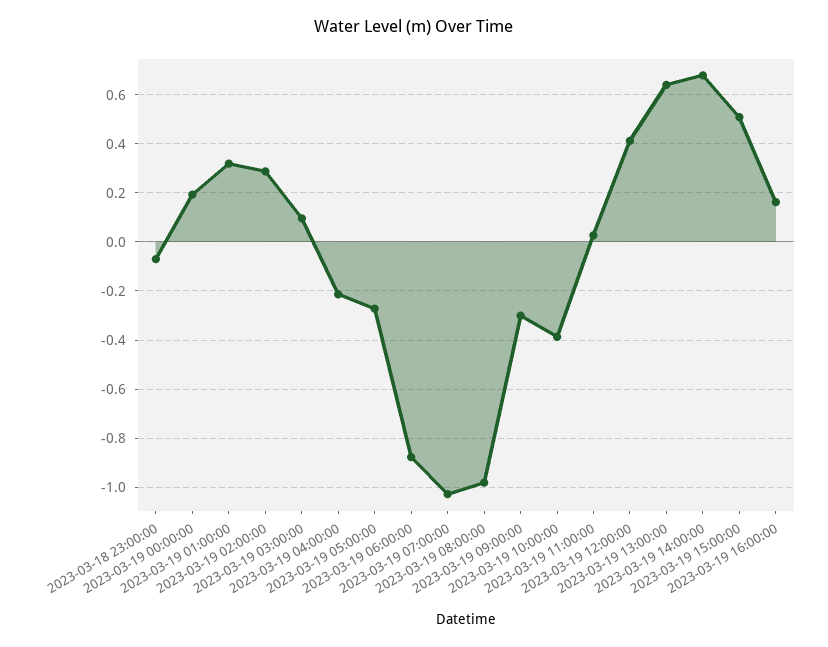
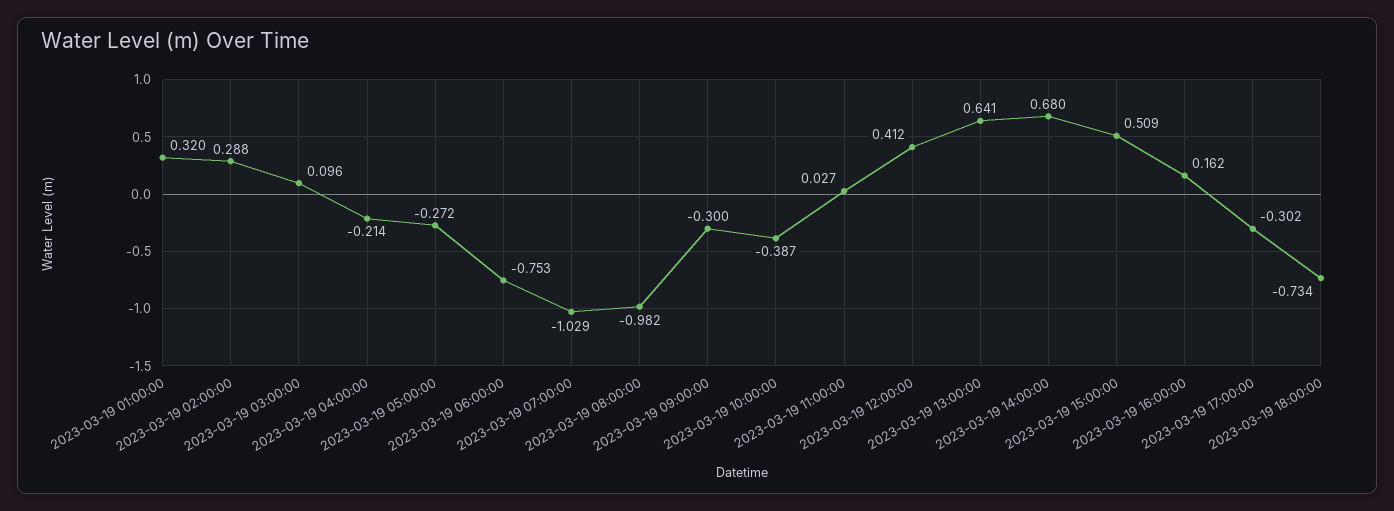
2023-03-18 23:00:00: -0.075 -> none
2023-03-19 00:00:00: 0.2 -> none
2023-03-19 06:00:00: -0.875 -> -0.753
2023-03-19 17:00:00: none -> -0.302
2023-03-19 18:00:00: none -> -0.734

